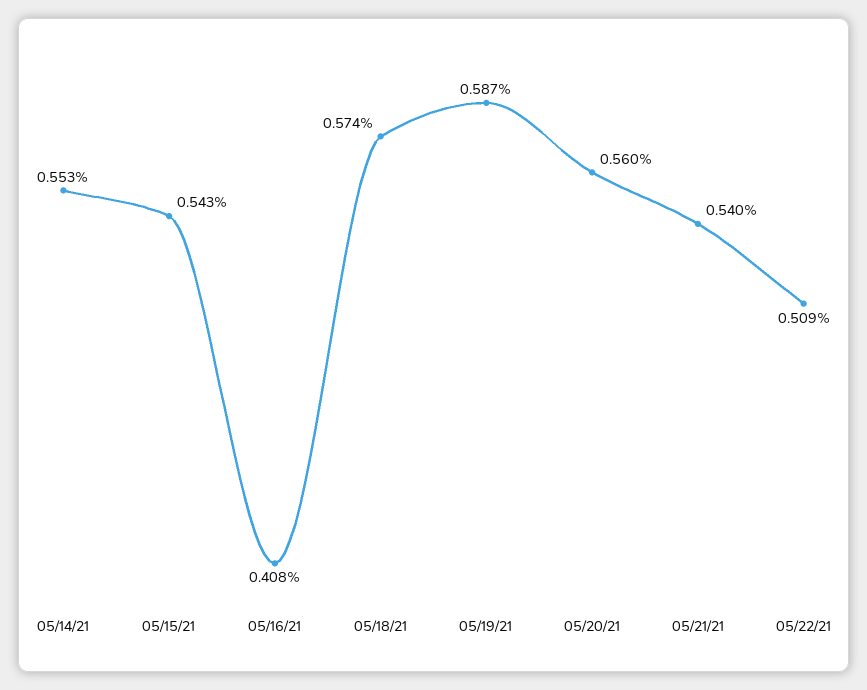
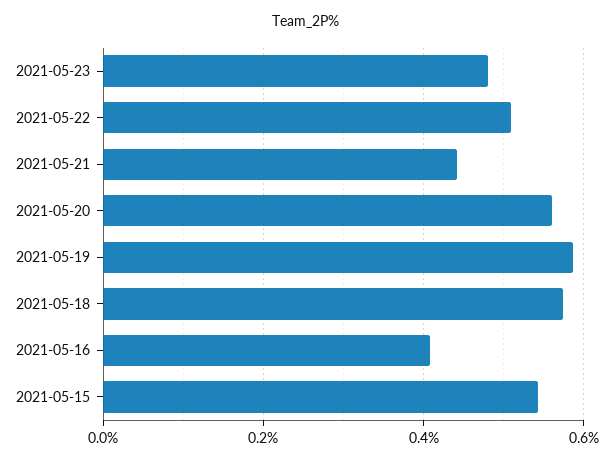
05/14/21: 0.553 -> none
05/21/21: 0.54 -> 0.44
2021-05-23: none -> 0.48

